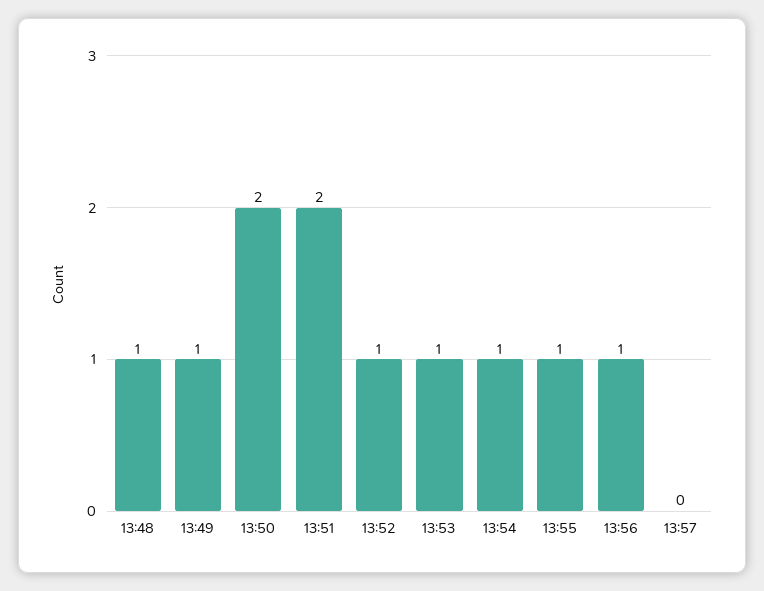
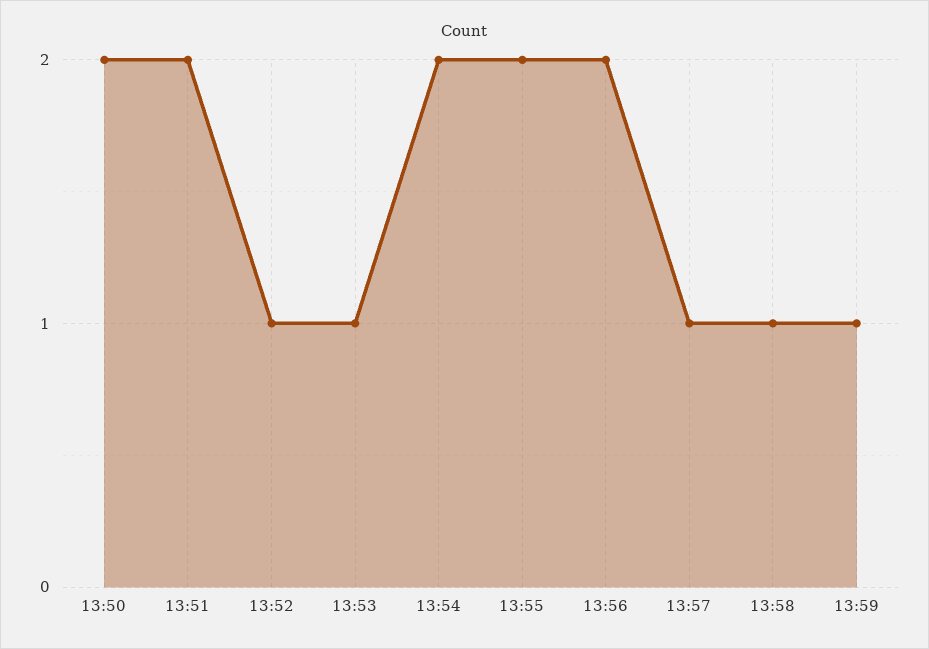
13:48: 1 -> none
13:49: 1 -> none
13:54: 1 -> 2
13:55: 1 -> 2
13:56: 1 -> 2
13:57: 0 -> 1
13:58: none -> 1
13:59: none -> 1

